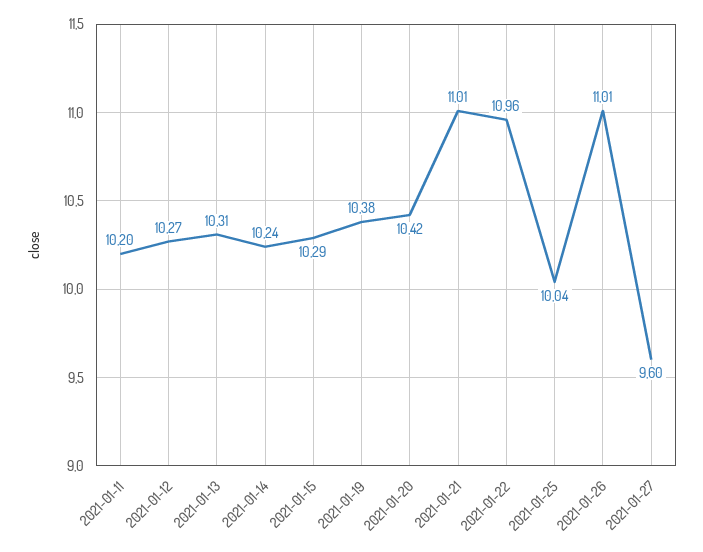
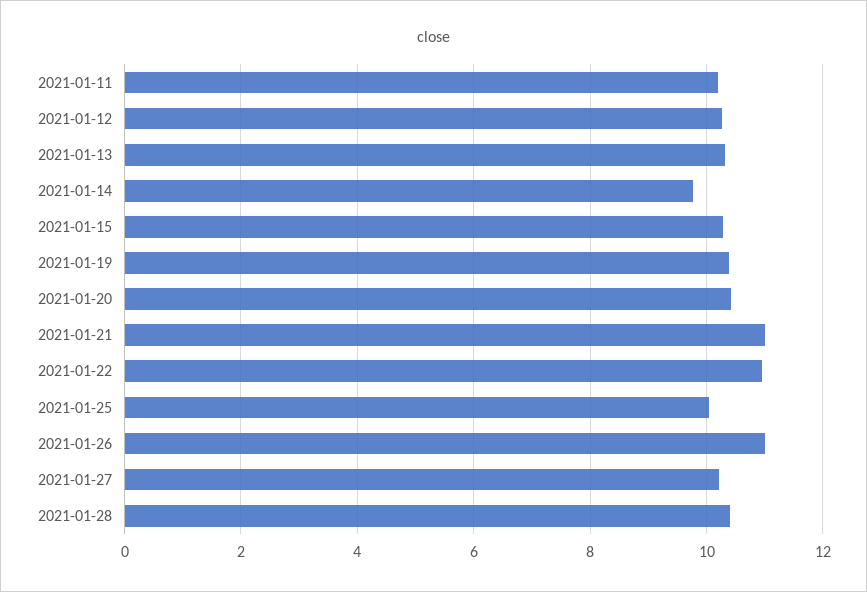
2021-01-14: 10.24 -> 9.8
2021-01-27: 9.6 -> 10.2
2021-01-28: none -> 10.4

